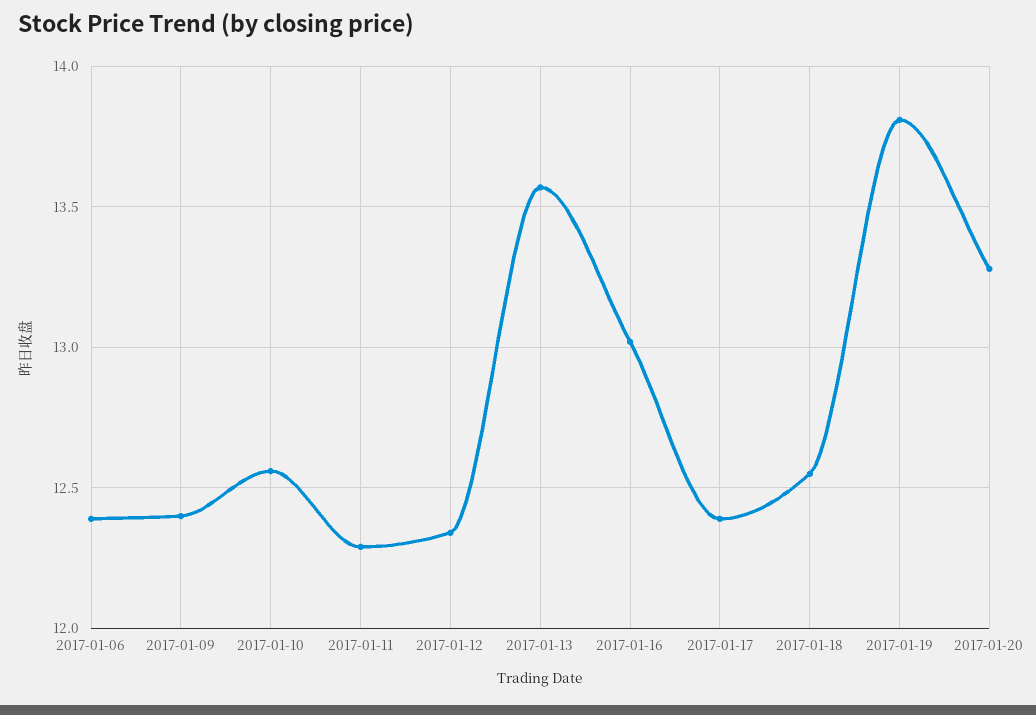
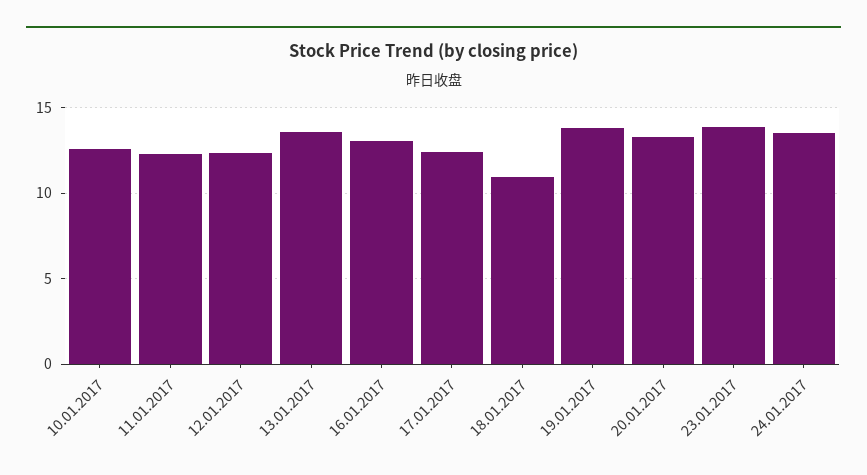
2017-01-06: 12.4 -> none
2017-01-09: 12.4 -> none
2017-01-18: 12.55 -> 11
23.01.2017: none -> 14
24.01.2017: none -> 13.5

